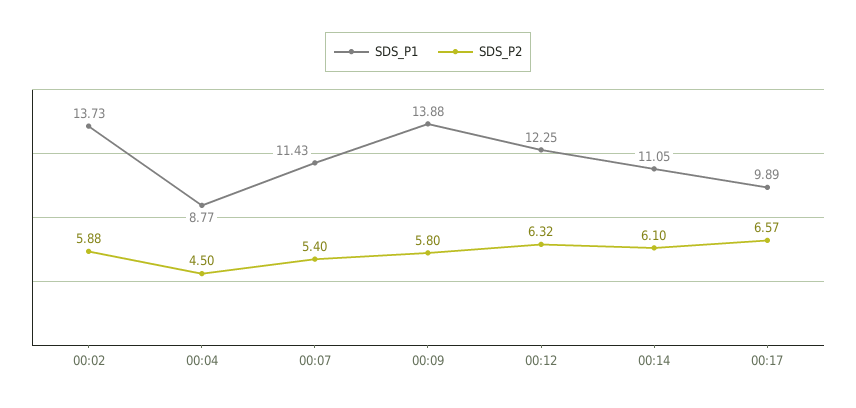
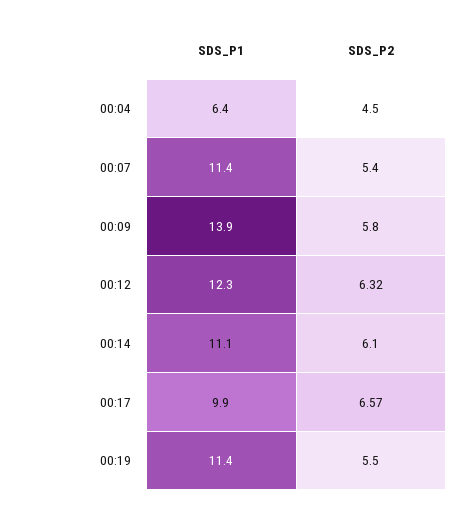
SDS_P1, 00:02: 13.73 -> none
SDS_P2, 00:02: 5.88 -> none
SDS_P1, 00:04: 8.77 -> 6.4
SDS_P1, 00:19: none -> 11.4
SDS_P2, 00:19: none -> 5.5

